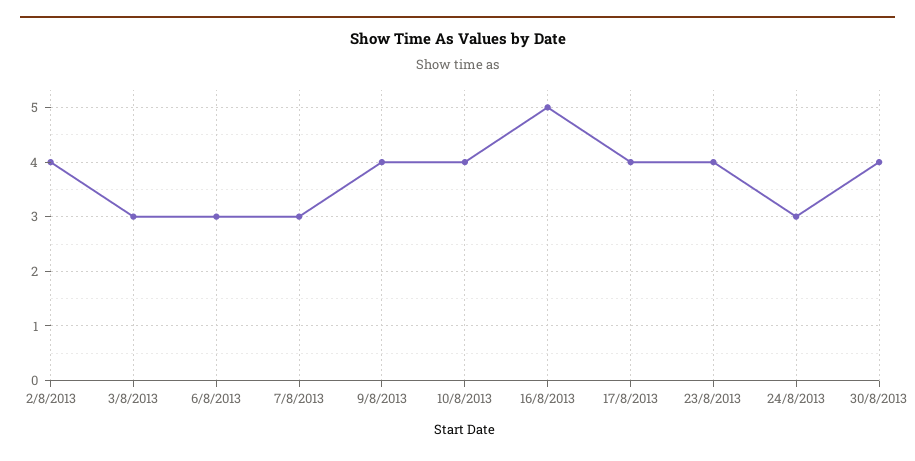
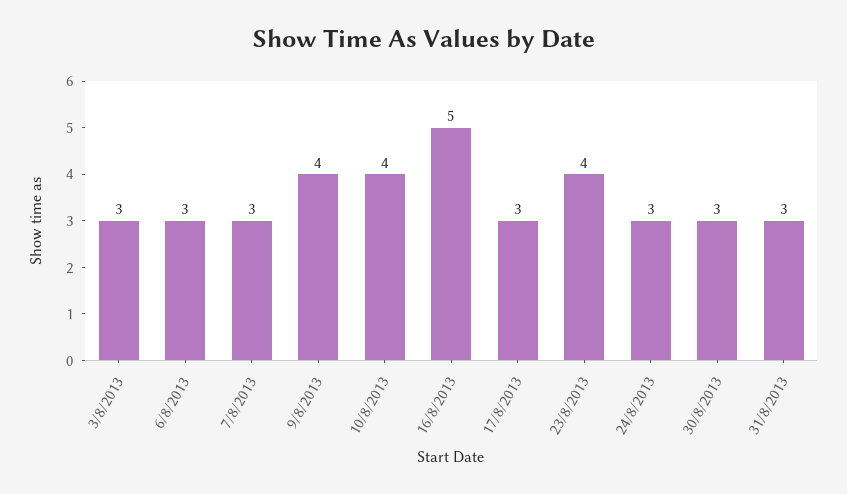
2/8/2013: 4 -> none
17/8/2013: 4 -> 3
30/8/2013: 4 -> 3
31/8/2013: none -> 3

